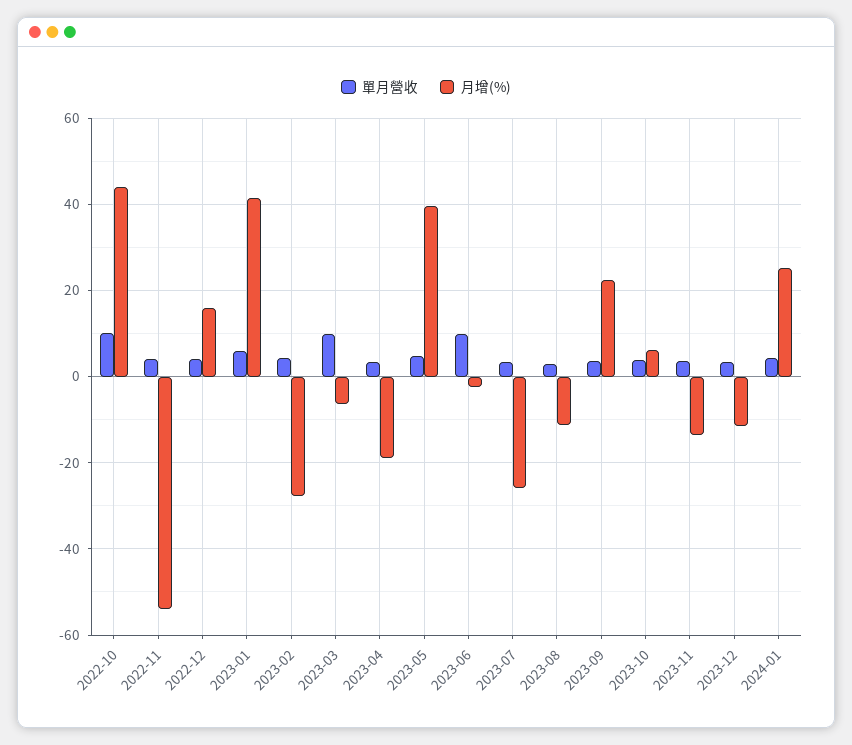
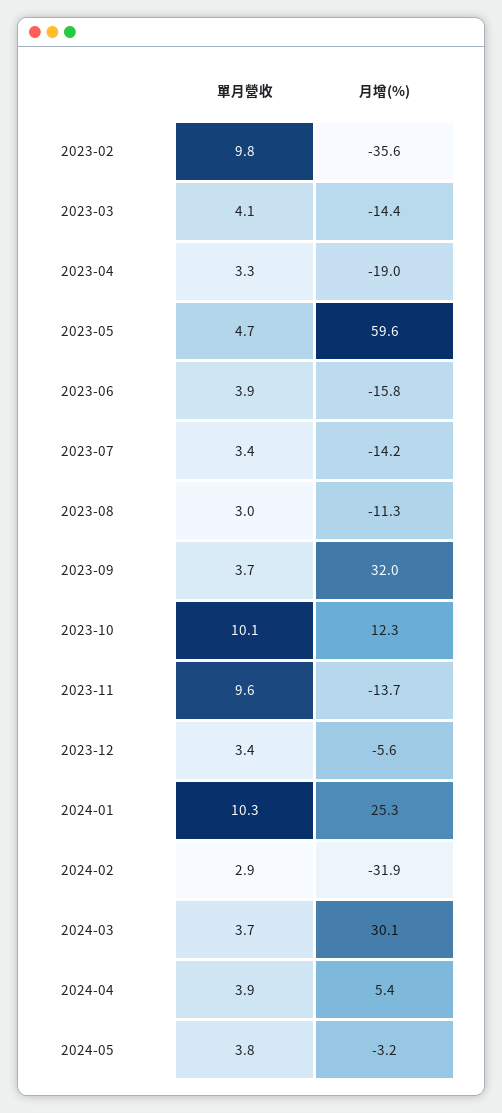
單月營收, 2022-10: 10 -> none
月增(%), 2022-10: 44 -> none
單月營收, 2022-11: 4 -> none
月增(%), 2022-11: -54 -> none
單月營收, 2022-12: 4 -> none
月增(%), 2022-12: 16 -> none
單月營收, 2023-01: 6 -> none
月增(%), 2023-01: 42 -> none
單月營收, 2023-02: 4 -> 9.8
月增(%), 2023-02: -28 -> -35.6
單月營收, 2023-03: 10 -> 4.1
月增(%), 2023-03: -6 -> -14.4
月增(%), 2023-05: 40 -> 59.6
單月營收, 2023-06: 10 -> 3.9
月增(%), 2023-06: -2 -> -15.8
月增(%), 2023-07: -26 -> -14.2
月增(%), 2023-09: 22 -> 32
單月營收, 2023-10: 4 -> 10.1
月增(%), 2023-10: 6 -> 12.3
單月營收, 2023-11: 4 -> 9.6
月增(%), 2023-12: -12 -> -5.6
單月營收, 2024-01: 4 -> 10.3
單月營收, 2024-02: none -> 2.9
月增(%), 2024-02: none -> -31.9
單月營收, 2024-03: none -> 3.7
月增(%), 2024-03: none -> 30.1
單月營收, 2024-04: none -> 3.9
月增(%), 2024-04: none -> 5.4
單月營收, 2024-05: none -> 3.8
月增(%), 2024-05: none -> -3.2

